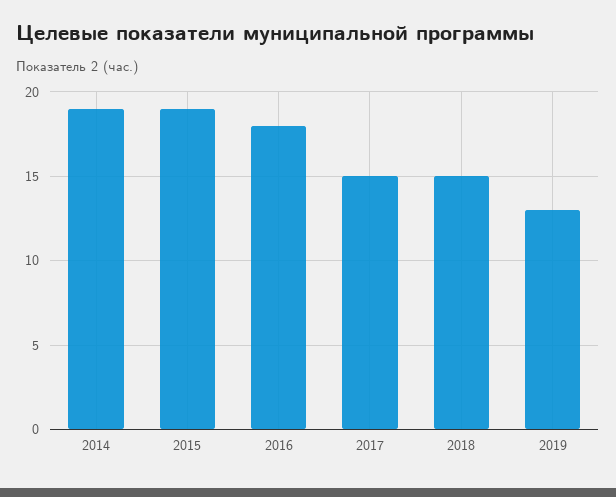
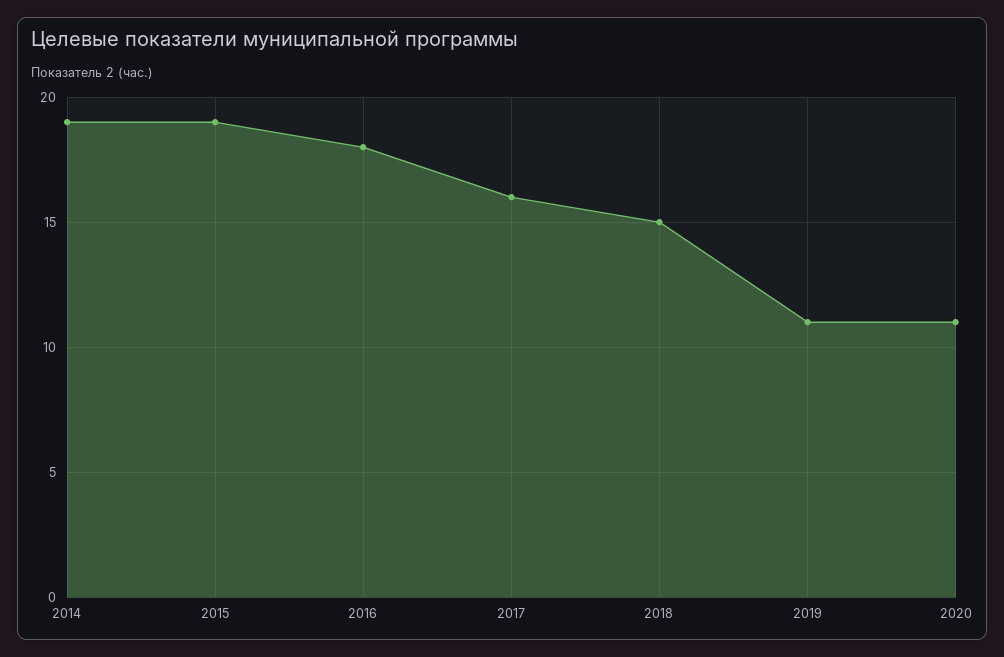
2017: 15 -> 16
2019: 13 -> 11
2020: none -> 11

